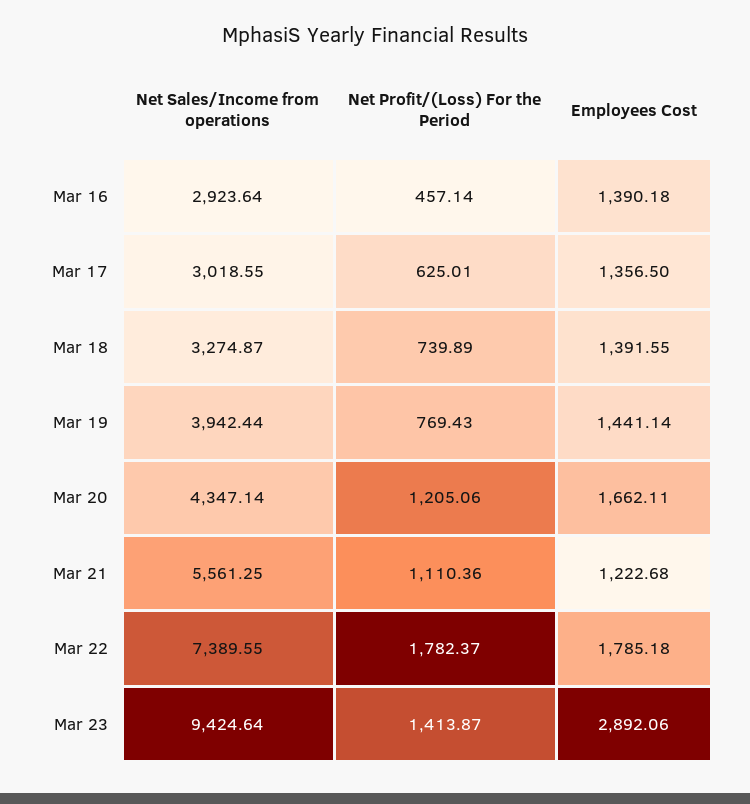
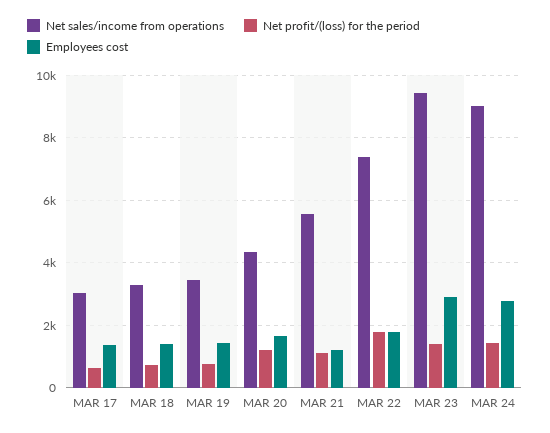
Net Sales/Income from operations, Mar 16: 2923.64 -> none
Net Profit/(Loss) For the Period, Mar 16: 457.14 -> none
Employees Cost, Mar 16: 1390.18 -> none
Net Sales/Income from operations, Mar 19: 3942.44 -> 3400
Net Sales/Income from operations, MAR 24: none -> 9000
Net Profit/(Loss) For the Period, MAR 24: none -> 1400
Employees Cost, MAR 24: none -> 2800

